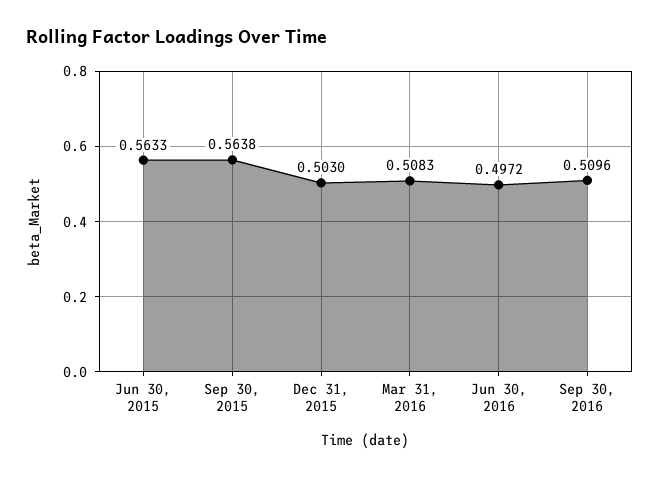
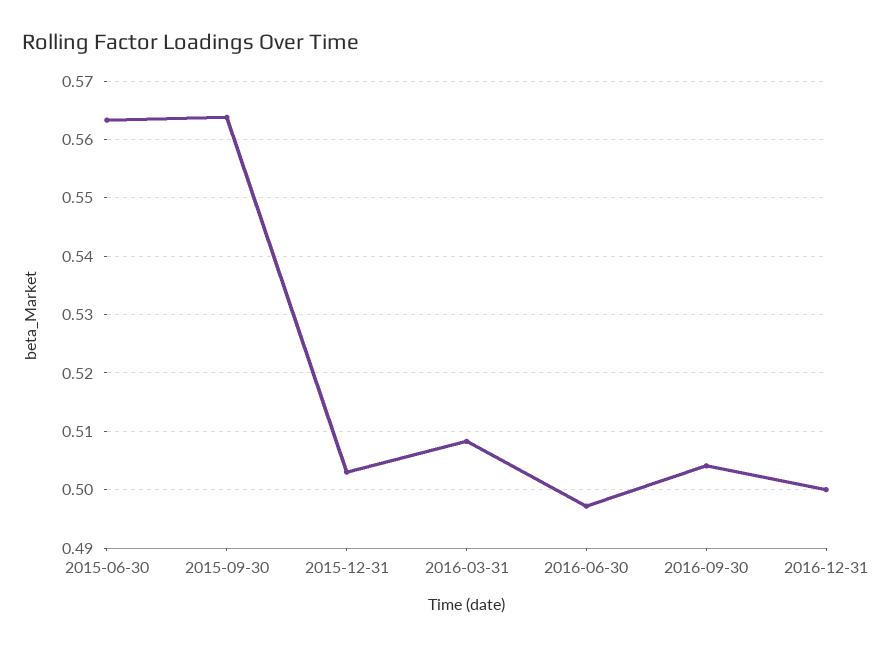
Sep 30, 2016: 0.5096 -> 0.504
2016-12-31: none -> 0.5

